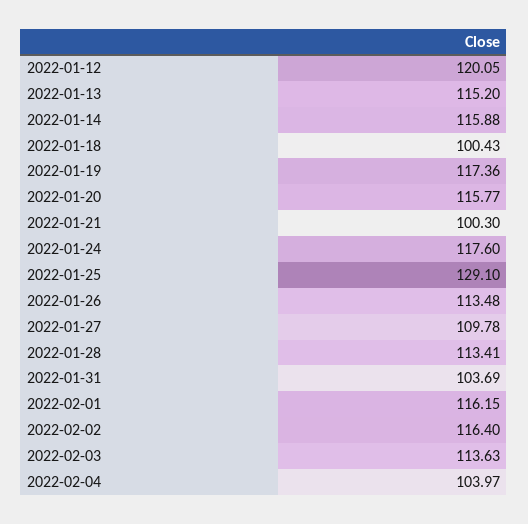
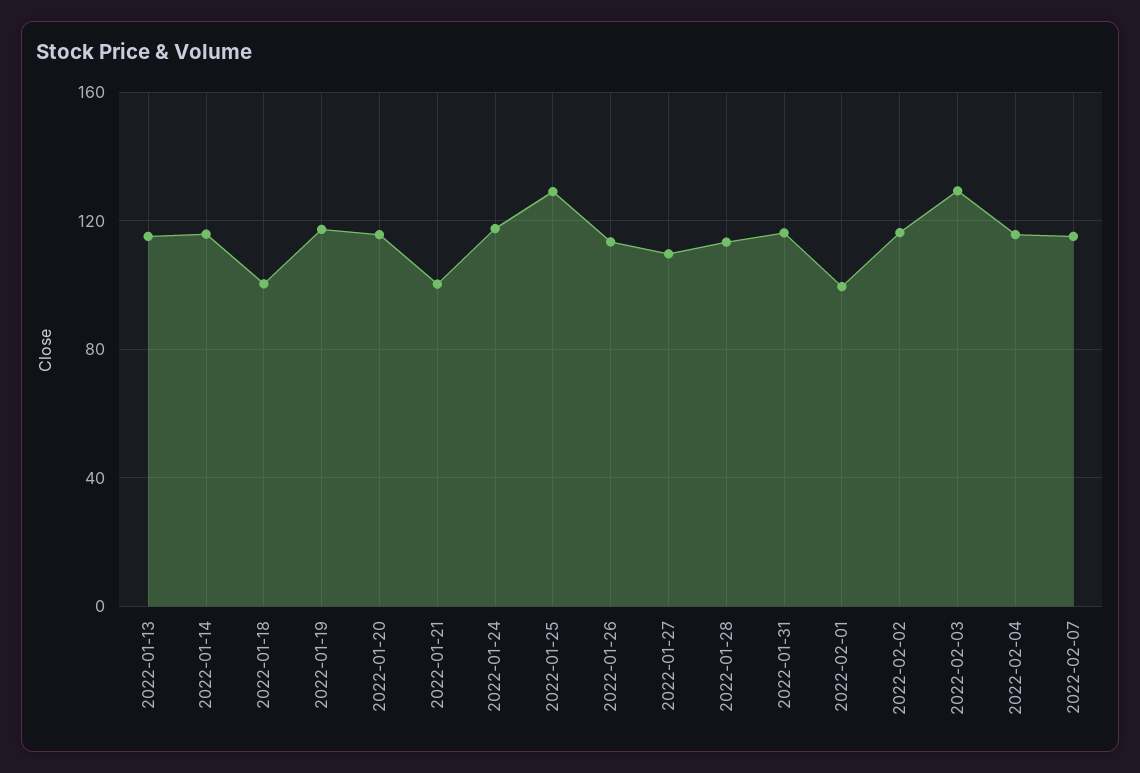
2022-01-12: 120.05 -> none
2022-01-31: 103.69 -> 115
2022-02-01: 116.15 -> 100
2022-02-03: 113.63 -> 130
2022-02-04: 103.97 -> 115
2022-02-07: none -> 115

